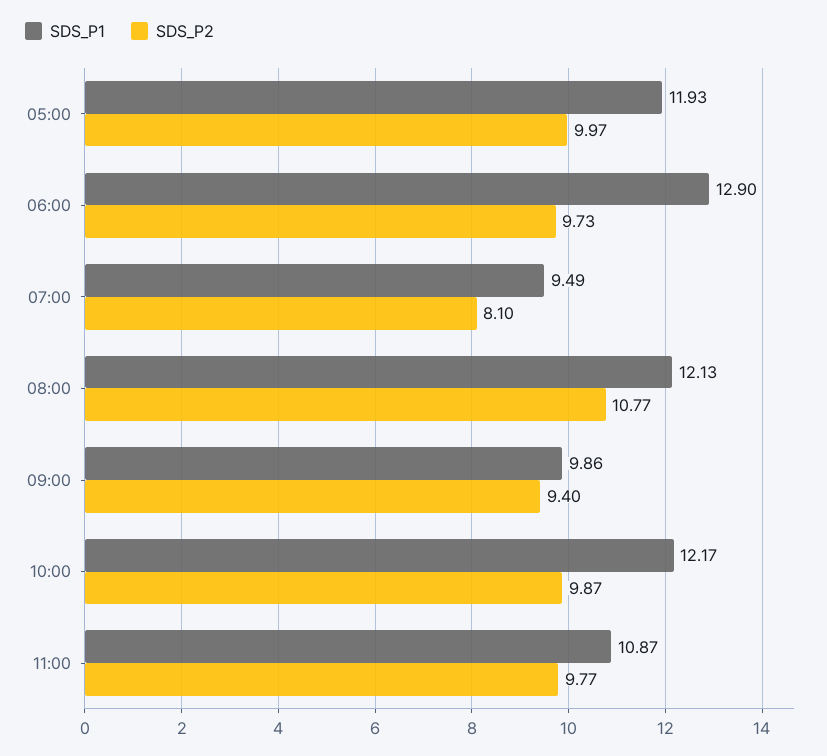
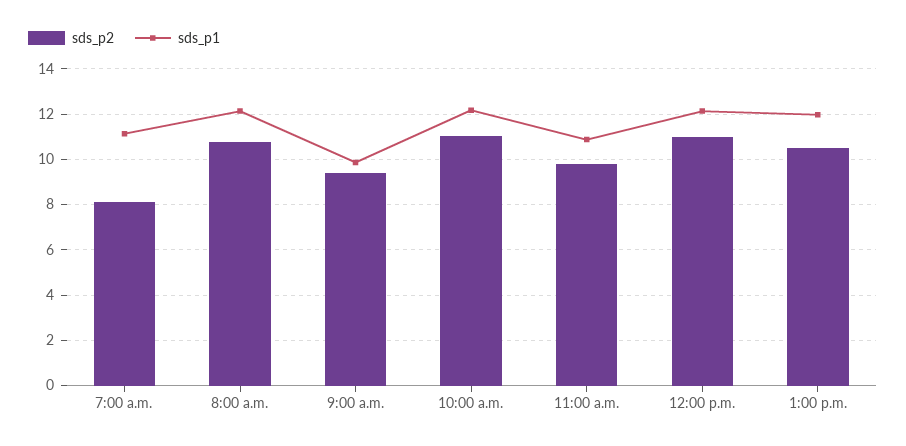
SDS_P1, 05:00: 11.93 -> none
SDS_P2, 05:00: 9.97 -> none
SDS_P1, 06:00: 12.9 -> none
SDS_P2, 06:00: 9.73 -> none
SDS_P1, 07:00: 9.49 -> 11
SDS_P2, 10:00: 9.87 -> 11
SDS_P2, 12:00 p.m.: none -> 11
SDS_P1, 12:00 p.m.: none -> 12
SDS_P2, 1:00 p.m.: none -> 10.5
SDS_P1, 1:00 p.m.: none -> 12

